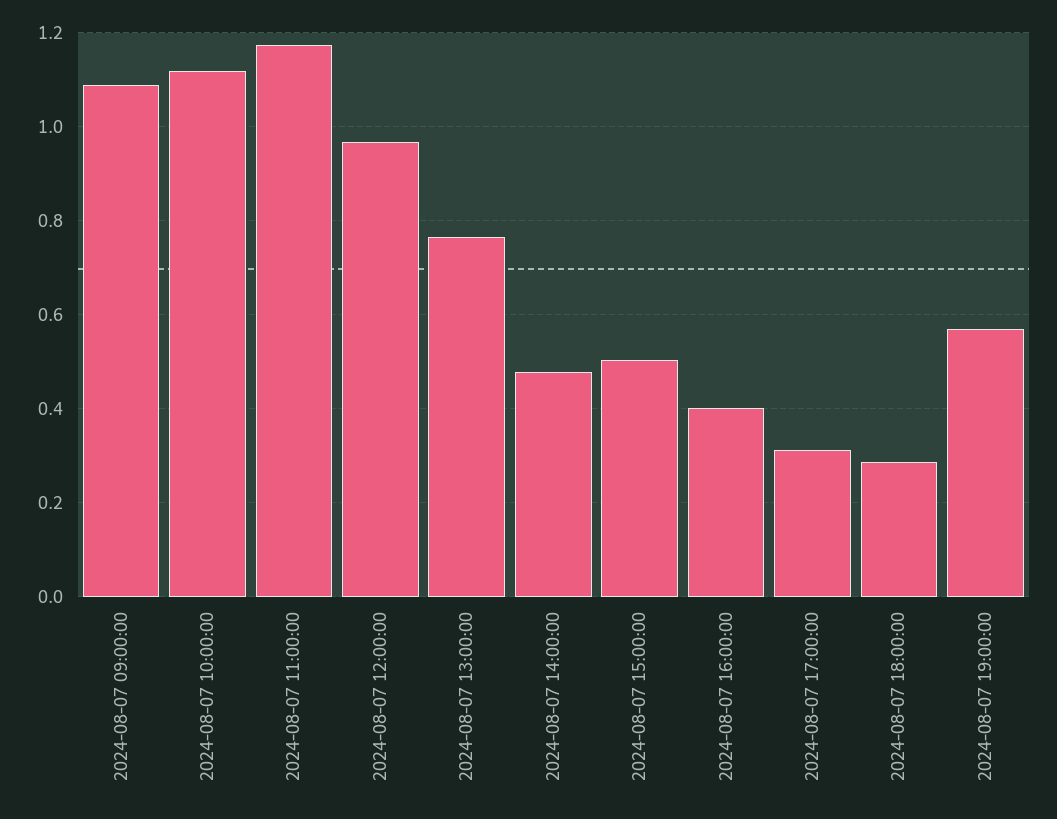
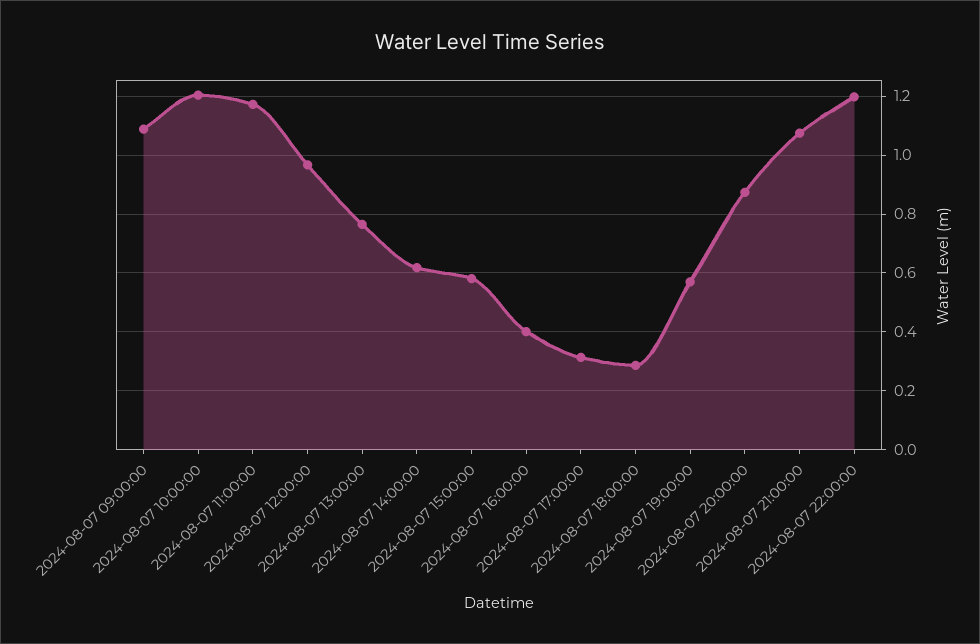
2024-08-07 10:00:00: 1.12 -> 1.2
2024-08-07 14:00:00: 0.48 -> 0.625
2024-08-07 15:00:00: 0.5 -> 0.575
2024-08-07 20:00:00: none -> 0.875
2024-08-07 21:00:00: none -> 1.075
2024-08-07 22:00:00: none -> 1.2

